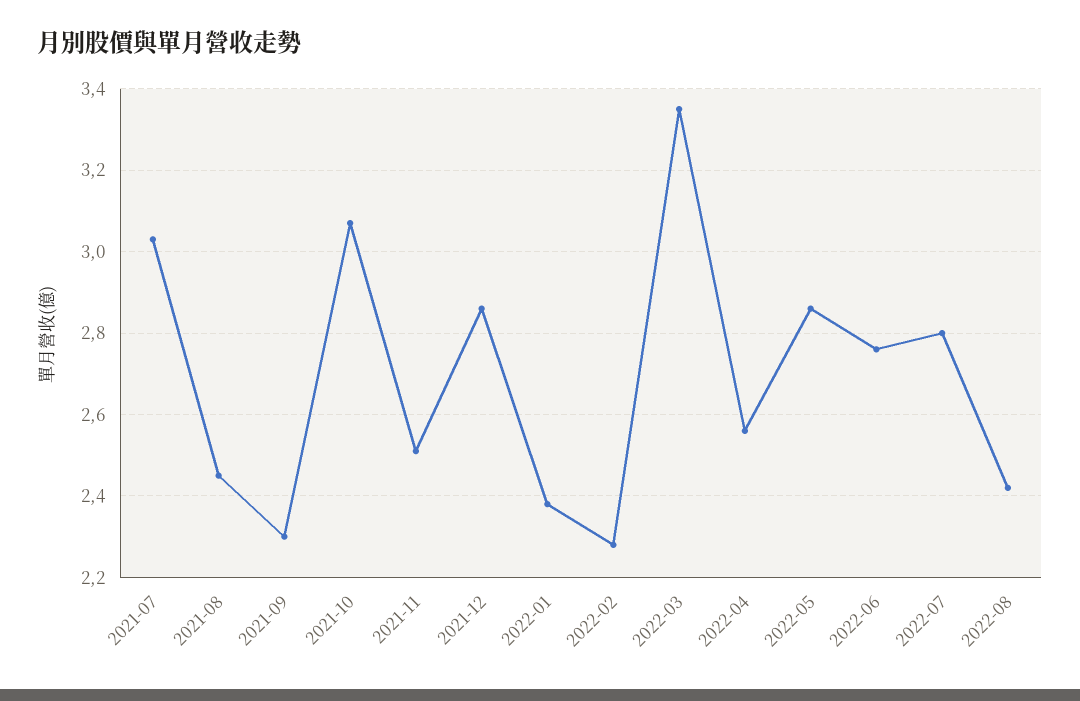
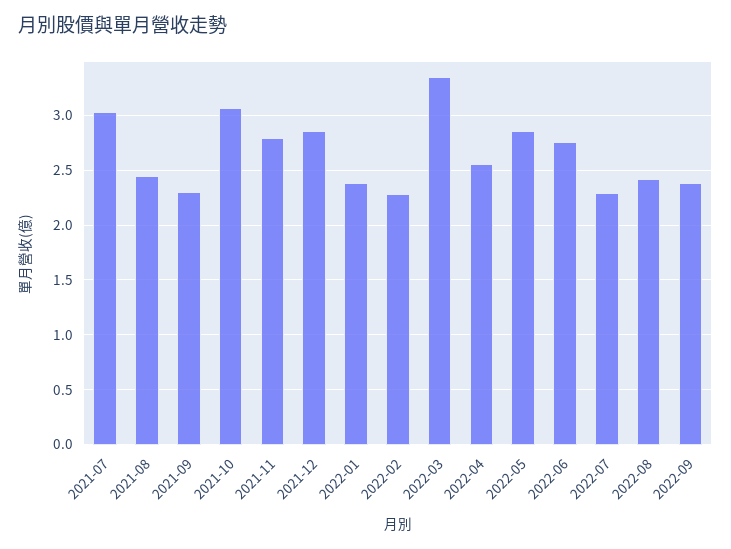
2021-11: 2.5 -> 2.8
2022-07: 2.8 -> 2.3
2022-09: none -> 2.4

